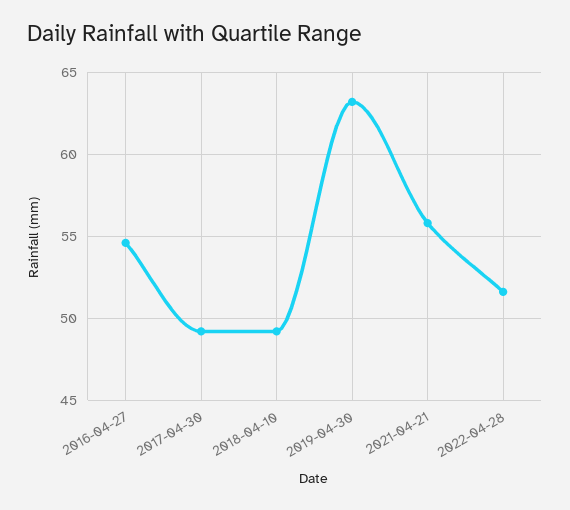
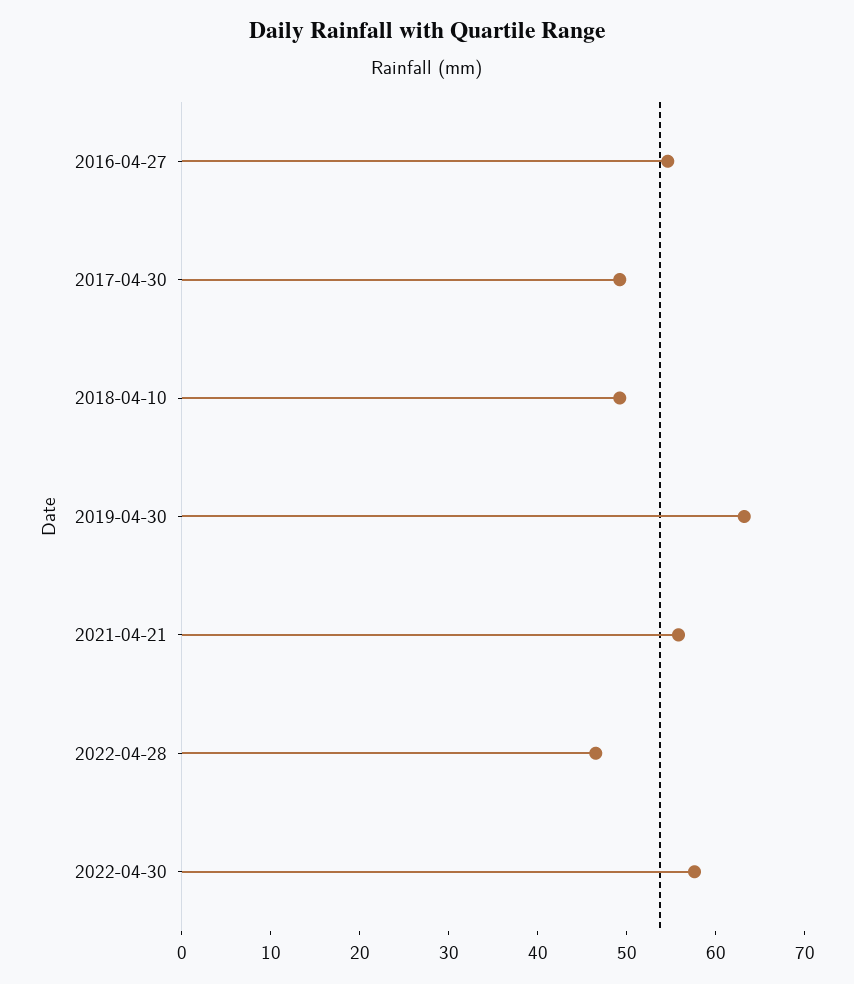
2022-04-28: 51.5 -> 46
2022-04-30: none -> 58

